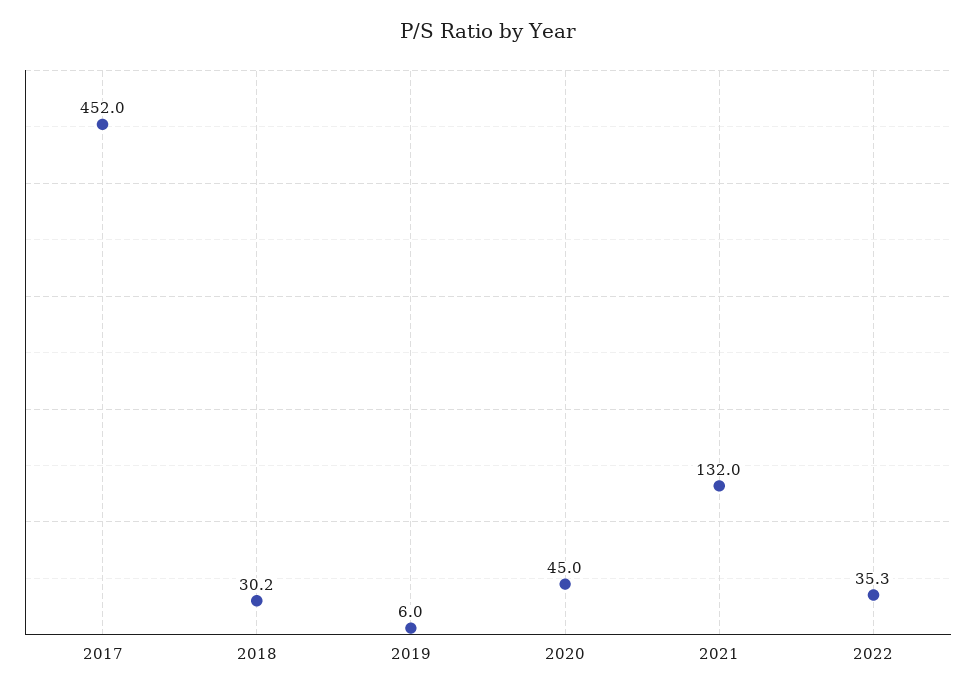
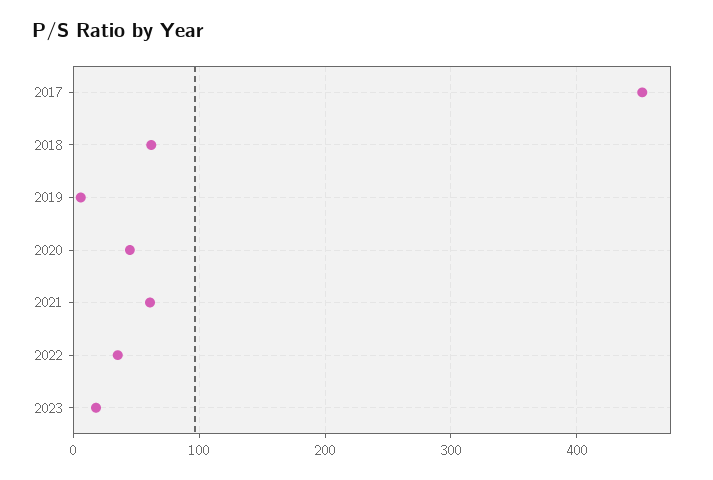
2018: 30.2 -> 60
2021: 132 -> 60
2023: none -> 20

